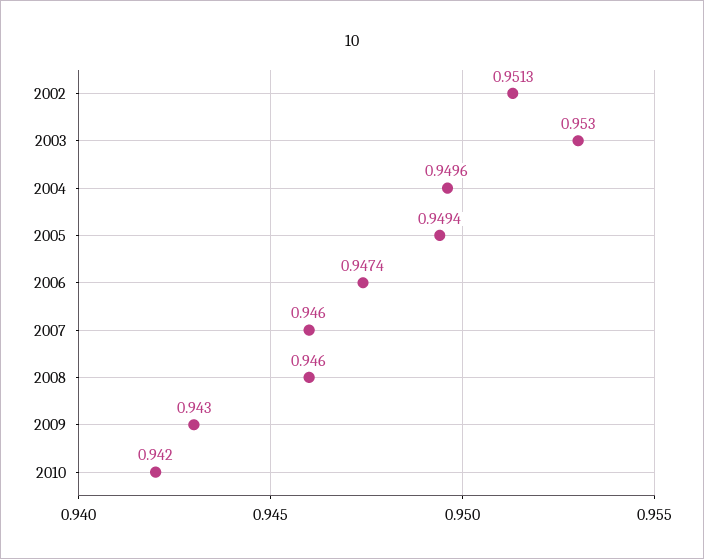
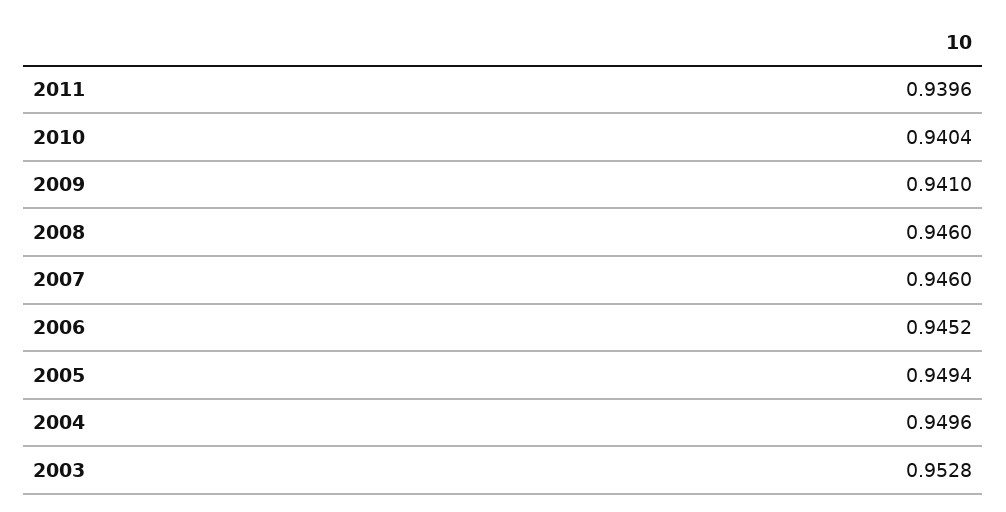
2002: 0.9513 -> none
2003: 0.953 -> 0.9528
2006: 0.9474 -> 0.9452
2009: 0.943 -> 0.941
2010: 0.942 -> 0.9404
2011: none -> 0.9396

